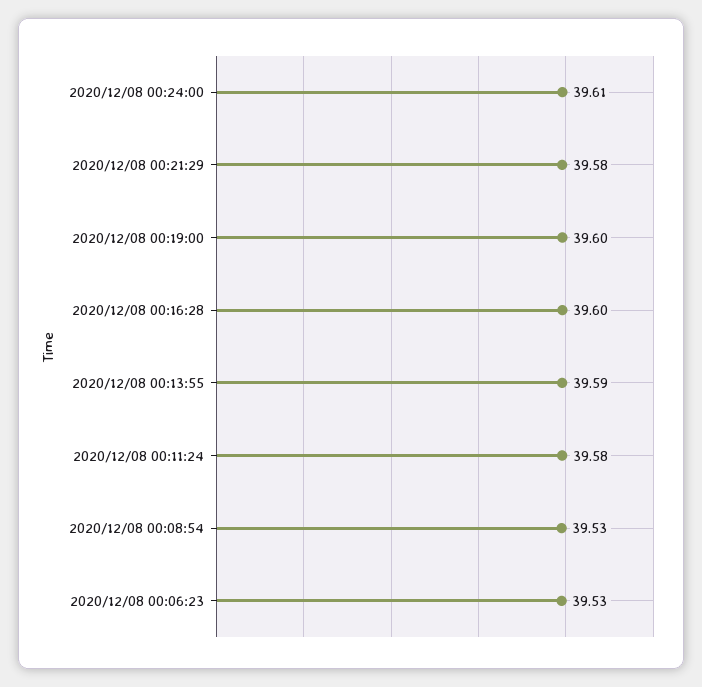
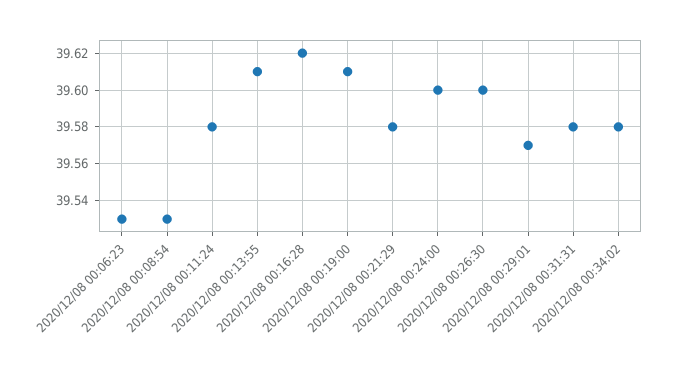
2020/12/08 00:24:00: 39.61 -> 39.6
2020/12/08 00:19:00: 39.6 -> 39.61
2020/12/08 00:16:28: 39.6 -> 39.62
2020/12/08 00:13:55: 39.59 -> 39.61
2020/12/08 00:26:30: none -> 39.6
2020/12/08 00:29:01: none -> 39.57
2020/12/08 00:31:31: none -> 39.58
2020/12/08 00:34:02: none -> 39.58

